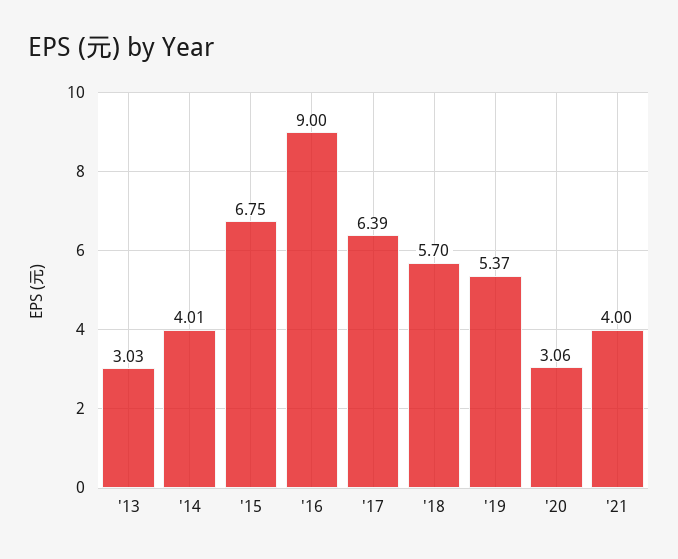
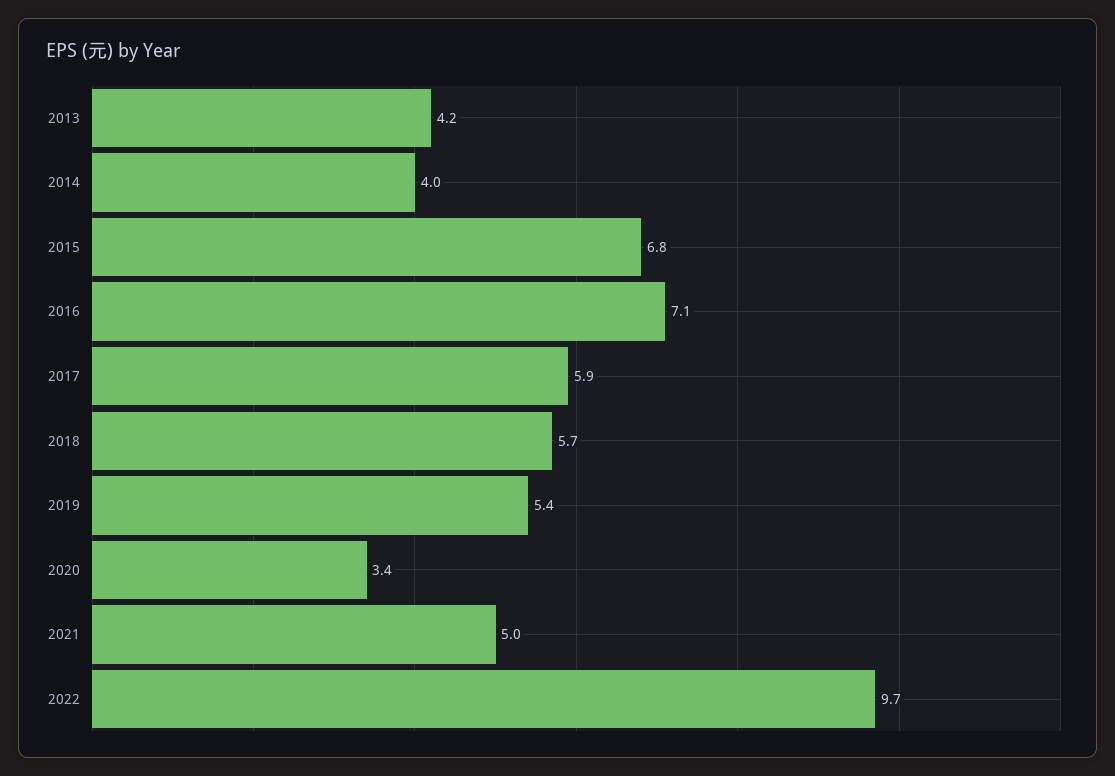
'13: 3.03 -> 4.2
'16: 9 -> 7.1
'17: 6.39 -> 5.9
'20: 3.06 -> 3.4
'21: 4 -> 5
2022: none -> 9.7

